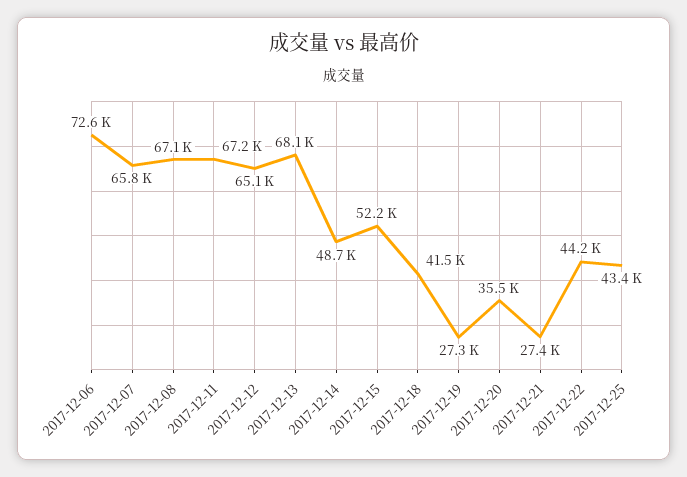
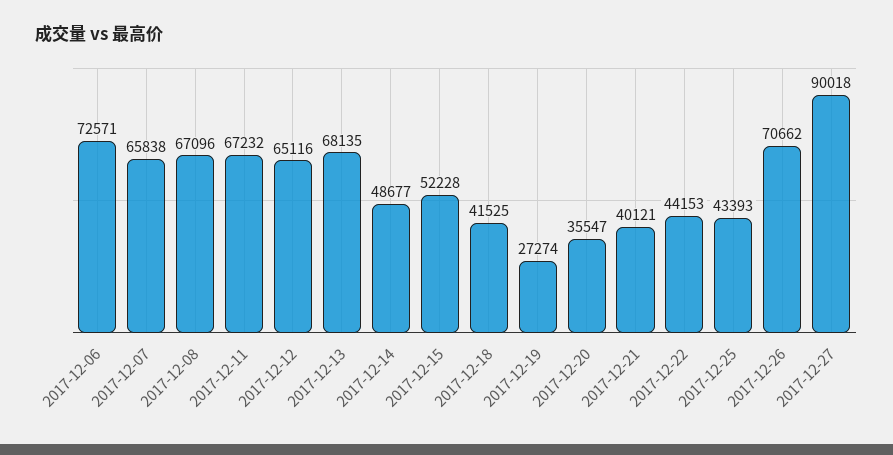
2017-12-21: 27400 -> 40121
2017-12-26: none -> 70662
2017-12-27: none -> 90018

